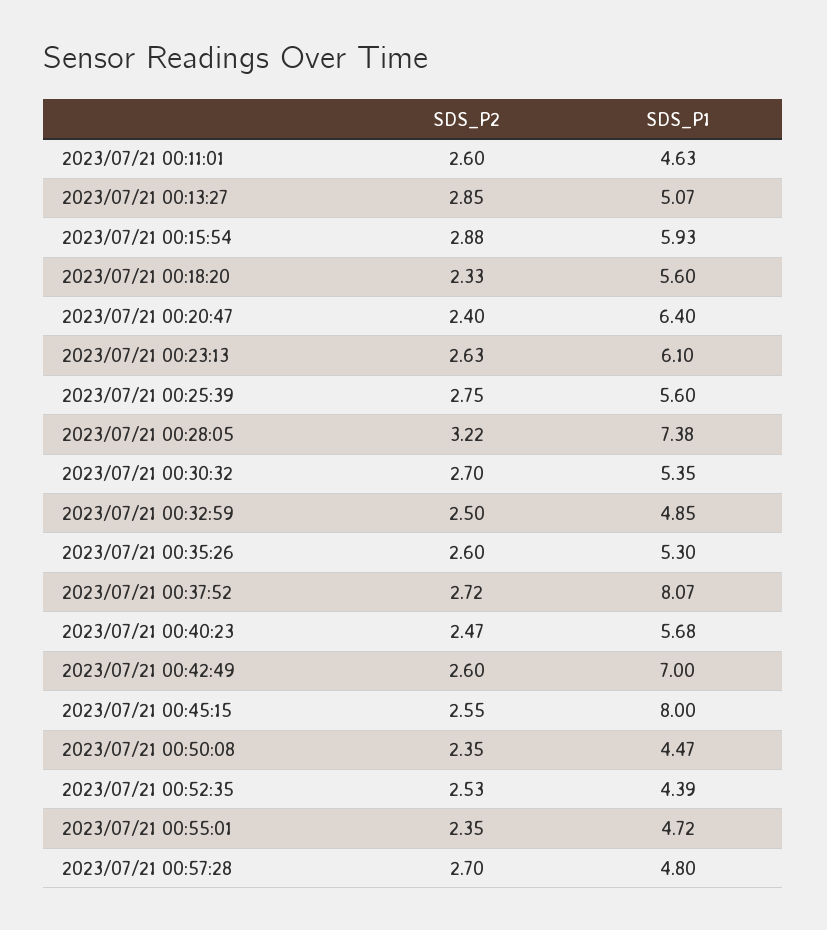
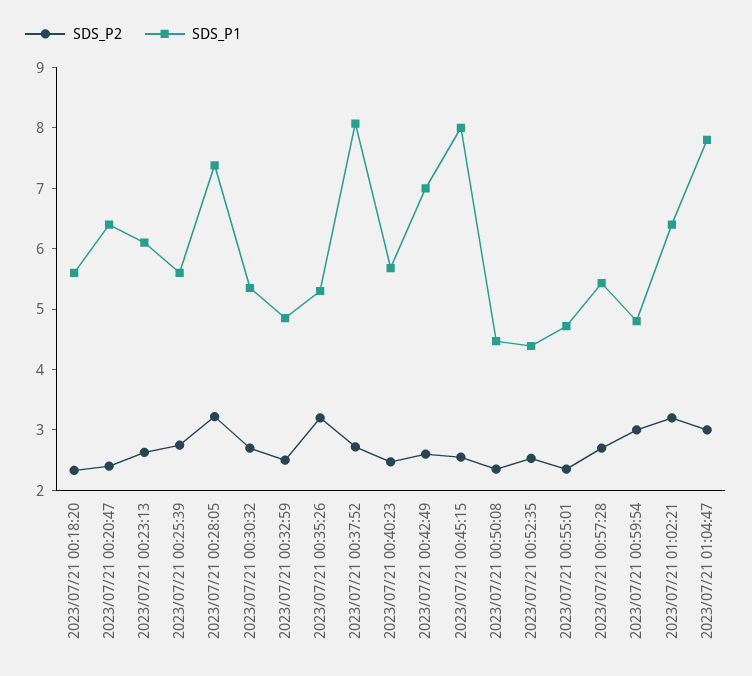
SDS_P2, 2023/07/21 00:11:01: 2.6 -> none
SDS_P1, 2023/07/21 00:11:01: 4.63 -> none
SDS_P2, 2023/07/21 00:13:27: 2.85 -> none
SDS_P1, 2023/07/21 00:13:27: 5.07 -> none
SDS_P2, 2023/07/21 00:15:54: 2.88 -> none
SDS_P1, 2023/07/21 00:15:54: 5.93 -> none
SDS_P2, 2023/07/21 00:35:26: 2.6 -> 3.2
SDS_P1, 2023/07/21 00:57:28: 4.8 -> 5.4
SDS_P2, 2023/07/21 00:59:54: none -> 3
SDS_P1, 2023/07/21 00:59:54: none -> 4.8
SDS_P2, 2023/07/21 01:02:21: none -> 3.2
SDS_P1, 2023/07/21 01:02:21: none -> 6.4
SDS_P2, 2023/07/21 01:04:47: none -> 3
SDS_P1, 2023/07/21 01:04:47: none -> 7.8

